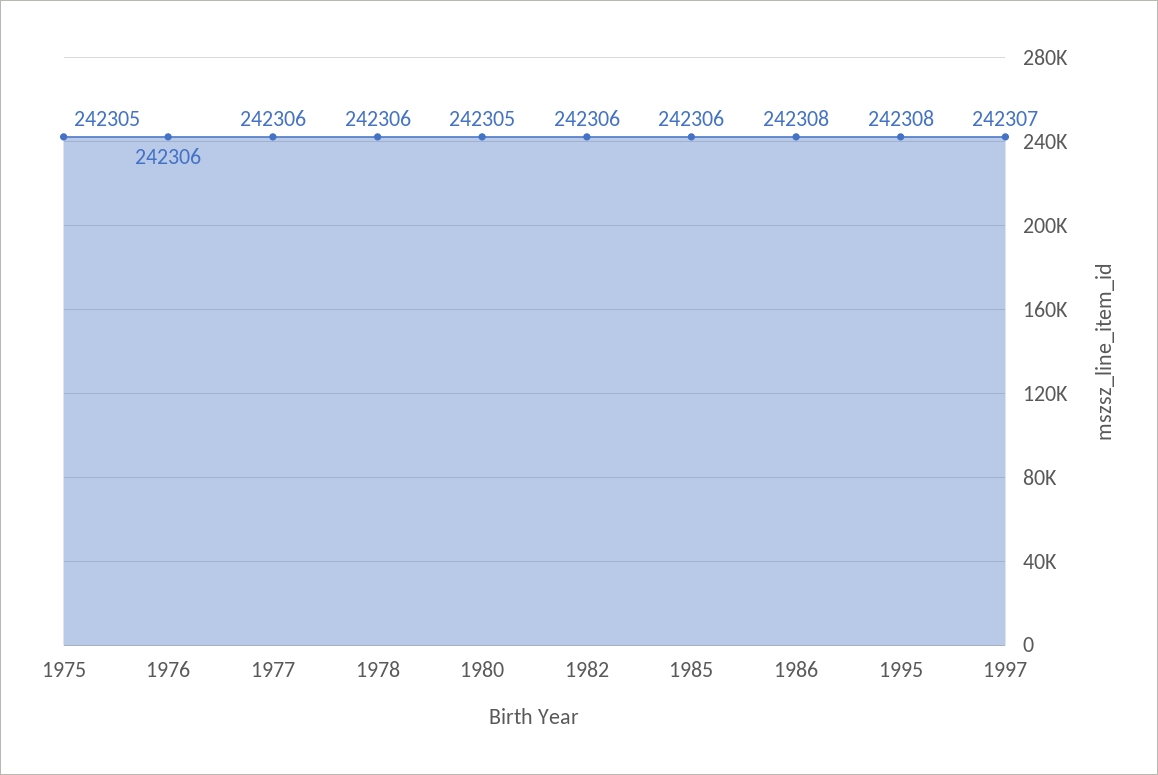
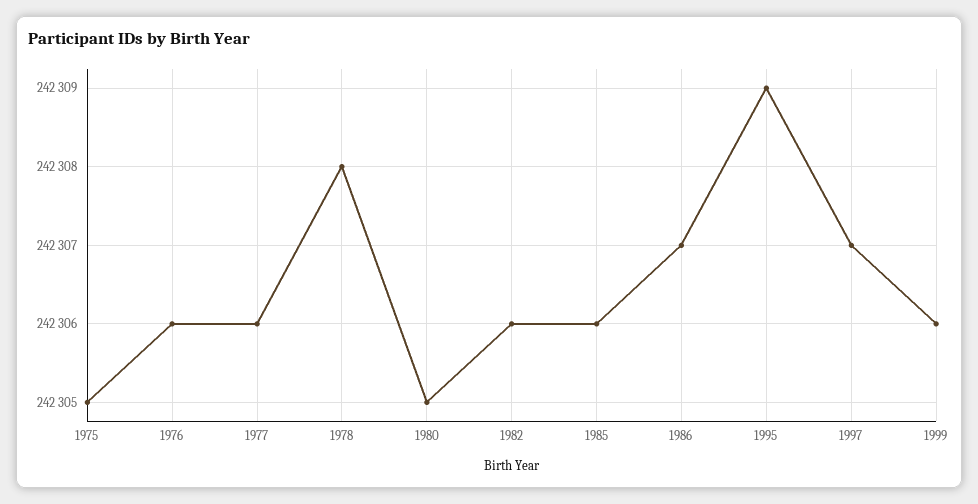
1978: 242306 -> 242308
1986: 242308 -> 242307
1995: 242308 -> 242309
1999: none -> 242306

